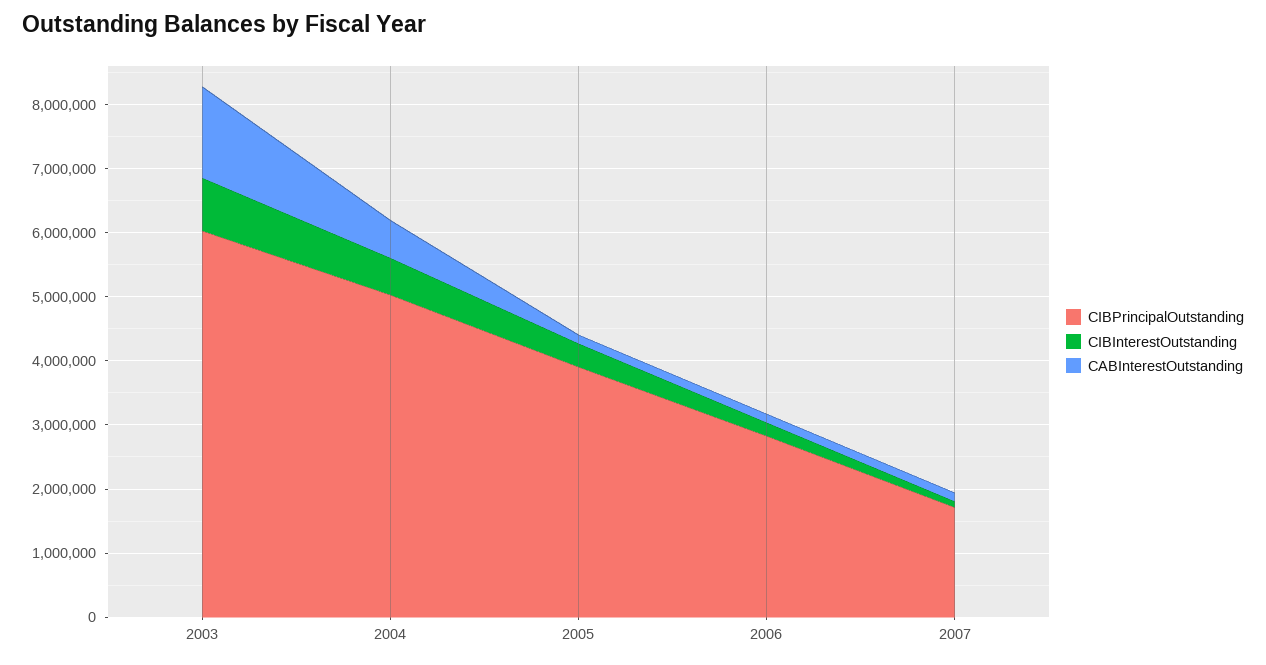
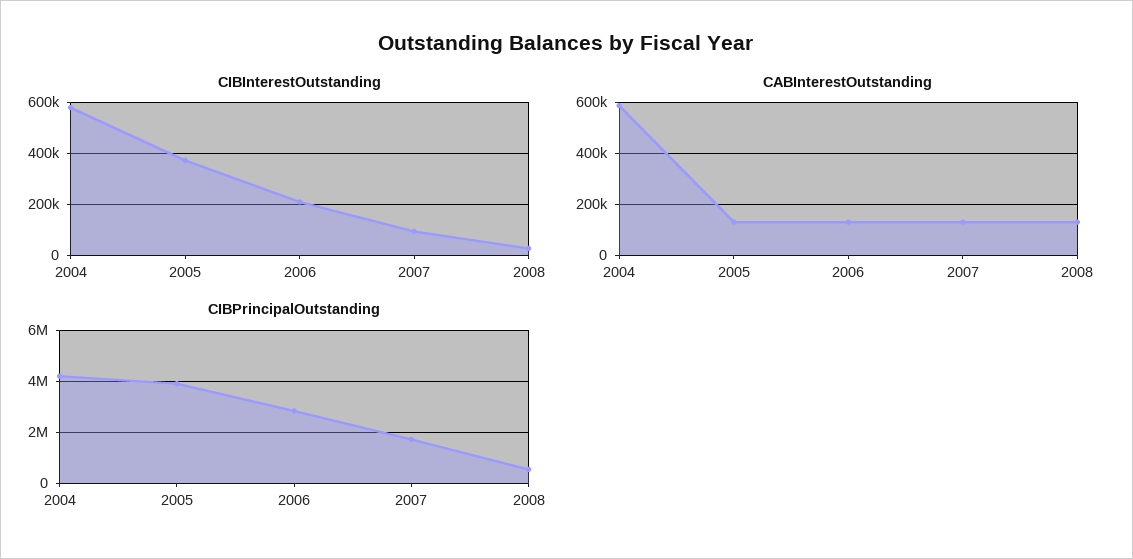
CIBPrincipalOutstanding, 2003: 6000000 -> none
CIBInterestOutstanding, 2003: 800000 -> none
CABInterestOutstanding, 2003: 1400000 -> none
CIBPrincipalOutstanding, 2004: 5000000 -> 4250000
CIBInterestOutstanding, 2008: none -> 25000
CABInterestOutstanding, 2008: none -> 125000
CIBPrincipalOutstanding, 2008: none -> 500000

